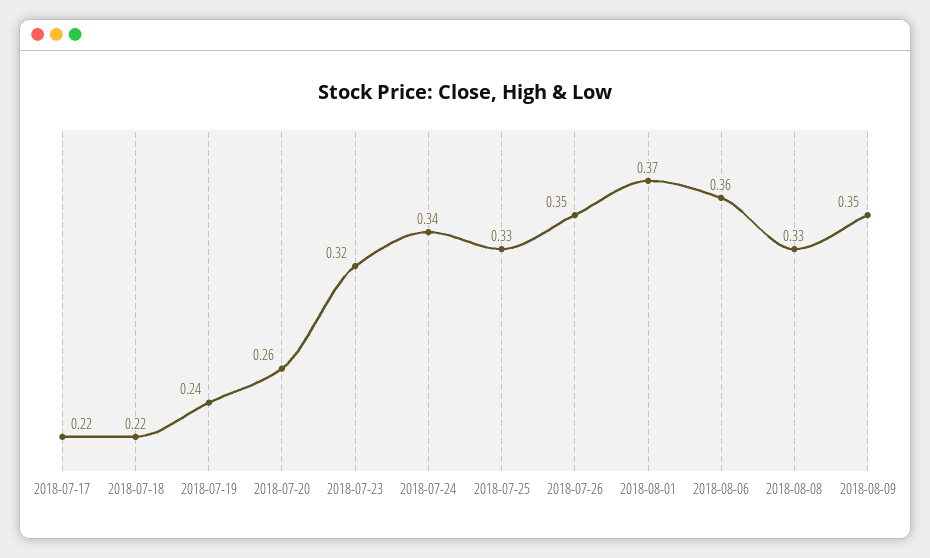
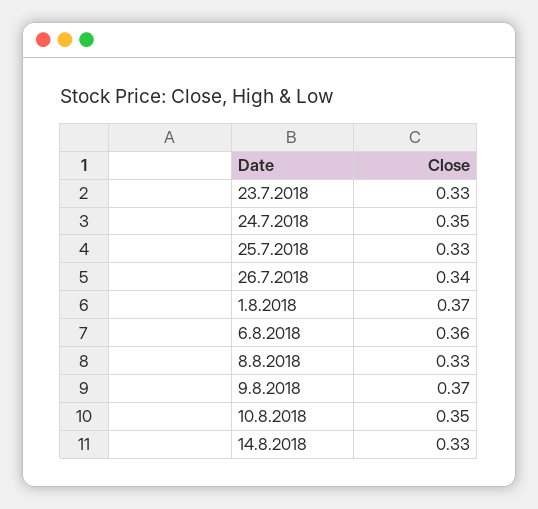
2018-07-17: 0.22 -> none
2018-07-18: 0.22 -> none
2018-07-19: 0.24 -> none
2018-07-20: 0.26 -> none
2018-07-23: 0.32 -> 0.33
2018-07-24: 0.34 -> 0.35
2018-07-26: 0.35 -> 0.34
2018-08-09: 0.35 -> 0.37
10.8.2018: none -> 0.35
14.8.2018: none -> 0.33

